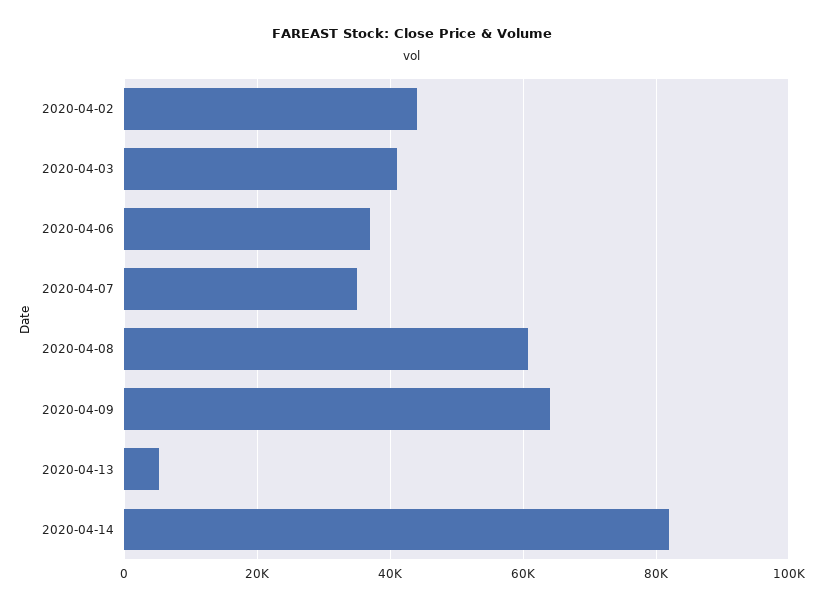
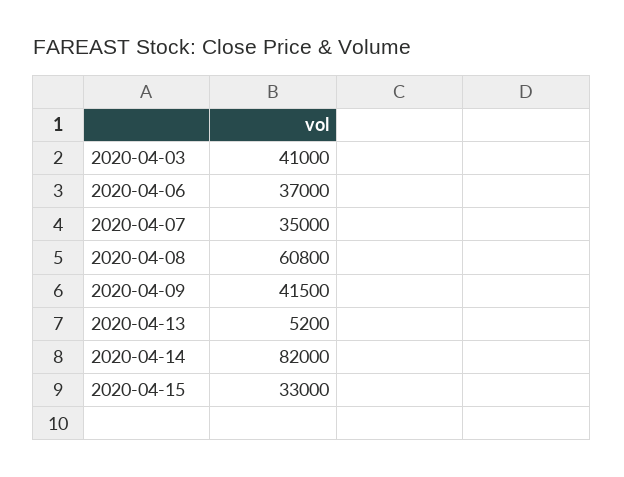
2020-04-02: 44000 -> none
2020-04-09: 64000 -> 41500
2020-04-15: none -> 33000

